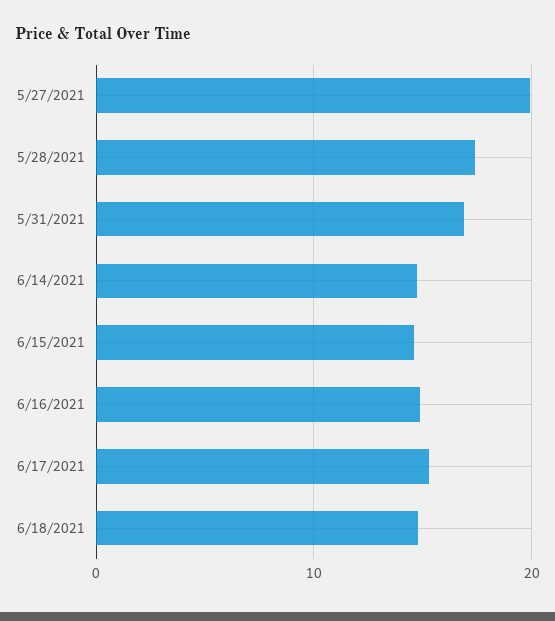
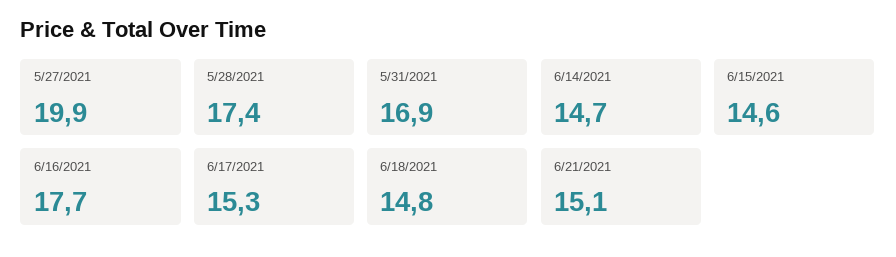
6/16/2021: 15 -> 17.7
6/21/2021: none -> 15.1

